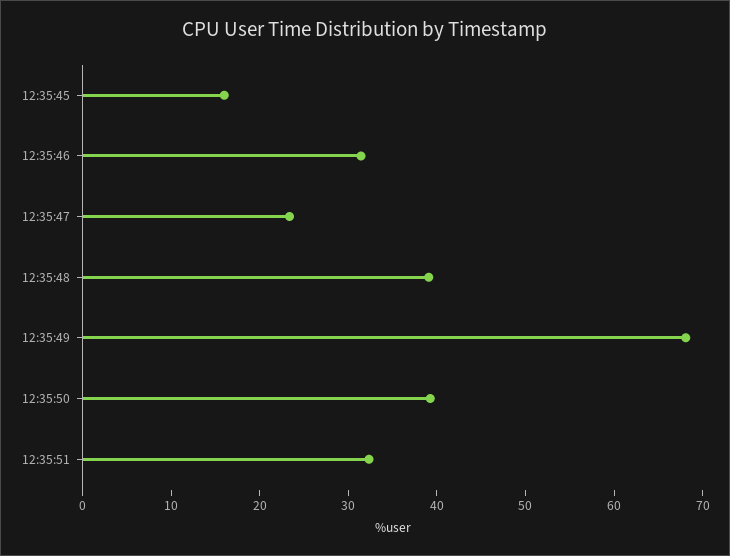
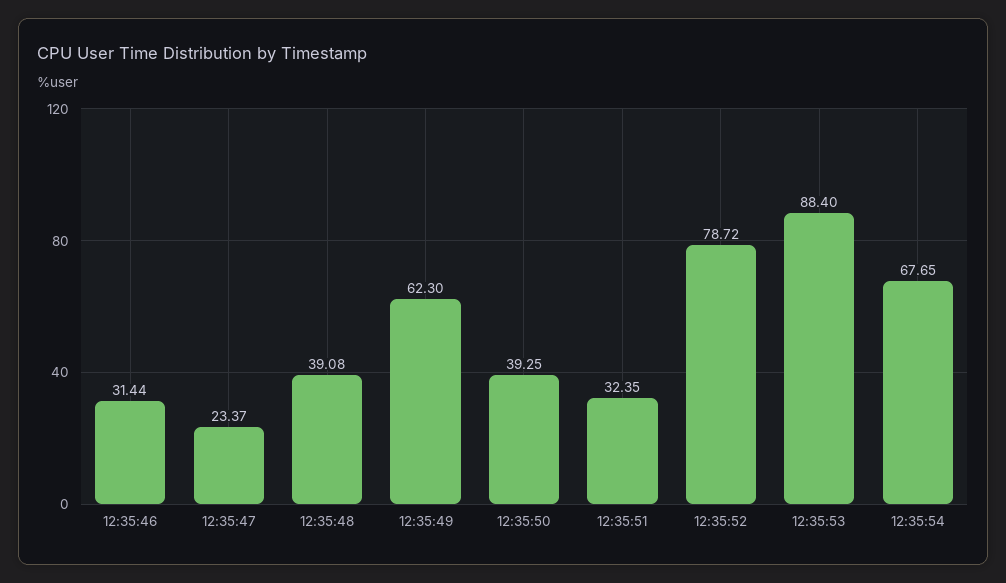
12:35:45: 16 -> none
12:35:49: 68 -> 62.3
12:35:52: none -> 78.72
12:35:53: none -> 88.4
12:35:54: none -> 67.65

